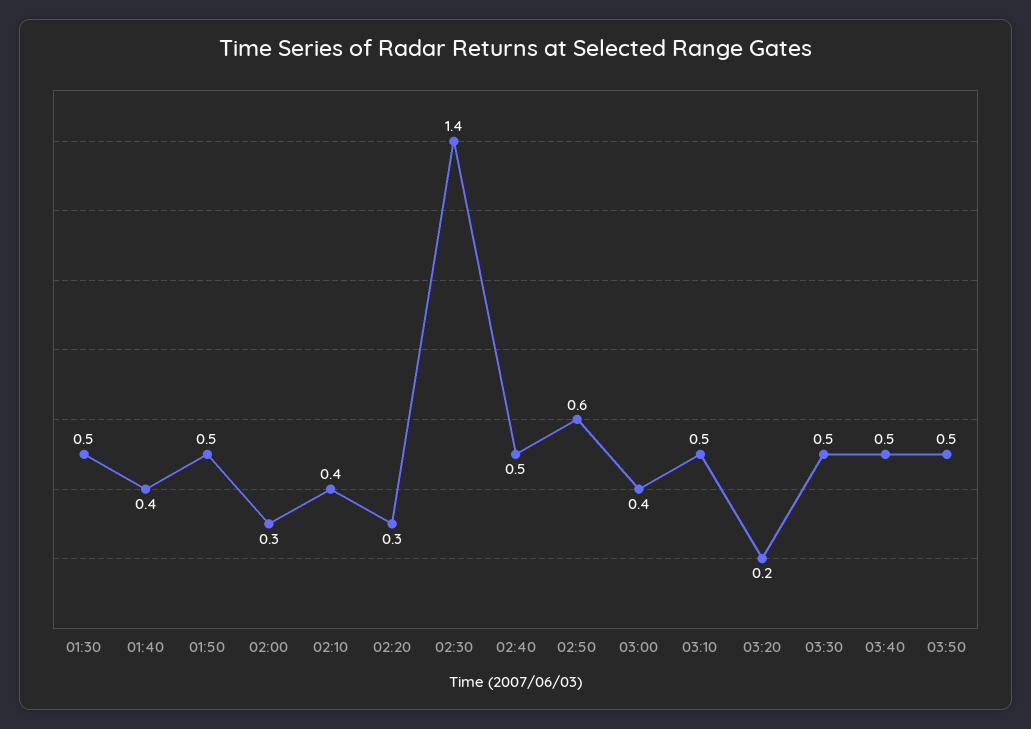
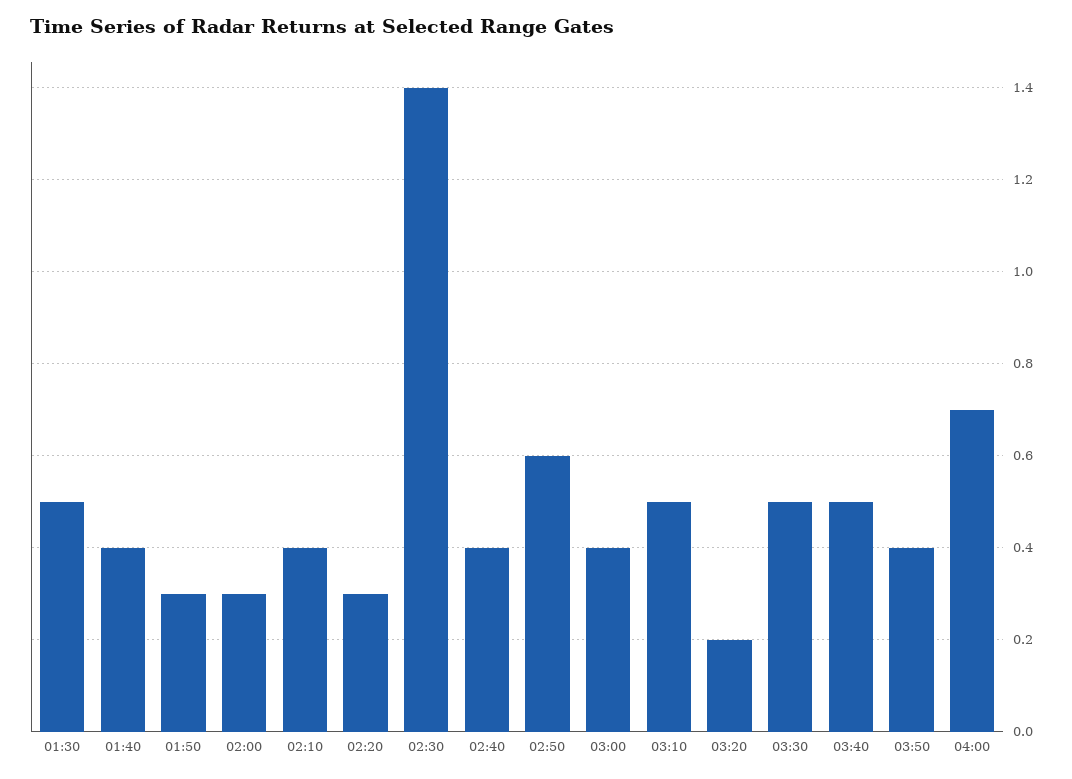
01:50: 0.5 -> 0.3
02:40: 0.5 -> 0.4
03:50: 0.5 -> 0.4
04:00: none -> 0.7

